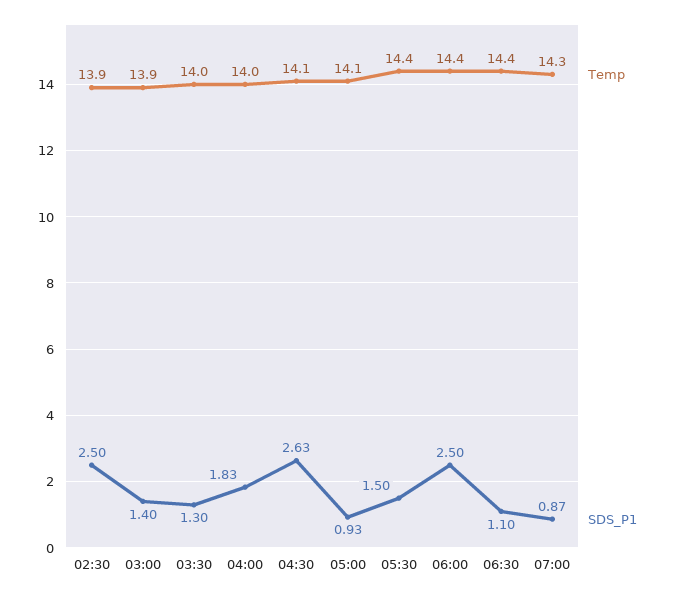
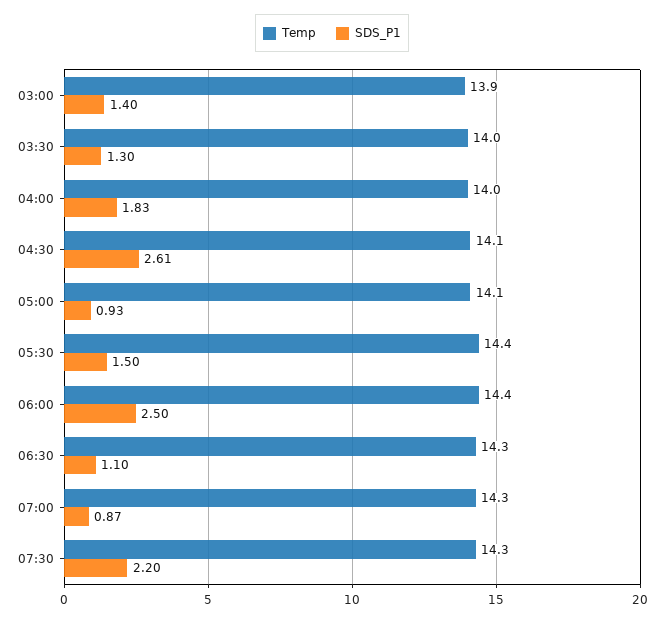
Temp, 02:30: 13.9 -> none
SDS_P1, 02:30: 2.5 -> none
SDS_P1, 04:30: 2.63 -> 2.61
Temp, 06:30: 14.4 -> 14.3
Temp, 07:30: none -> 14.3
SDS_P1, 07:30: none -> 2.2

